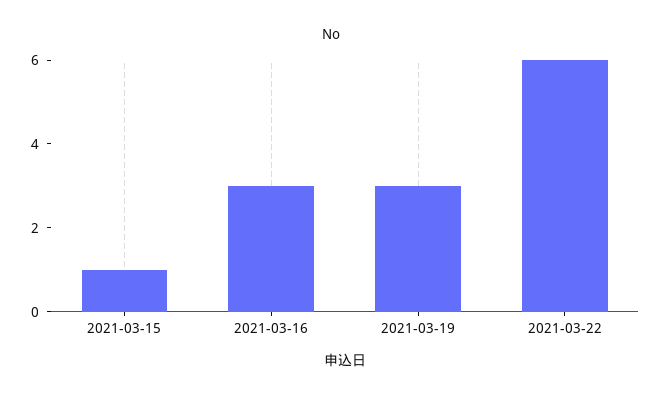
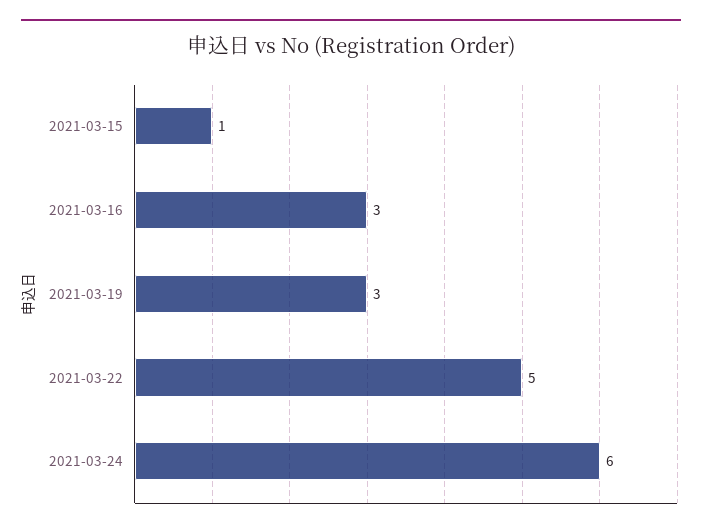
2021-03-22: 6 -> 5
2021-03-24: none -> 6

